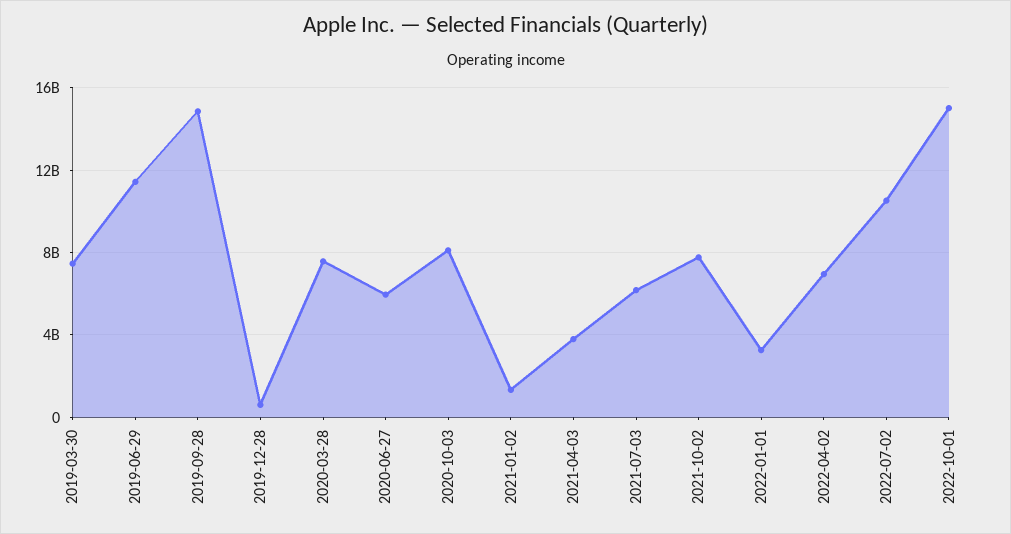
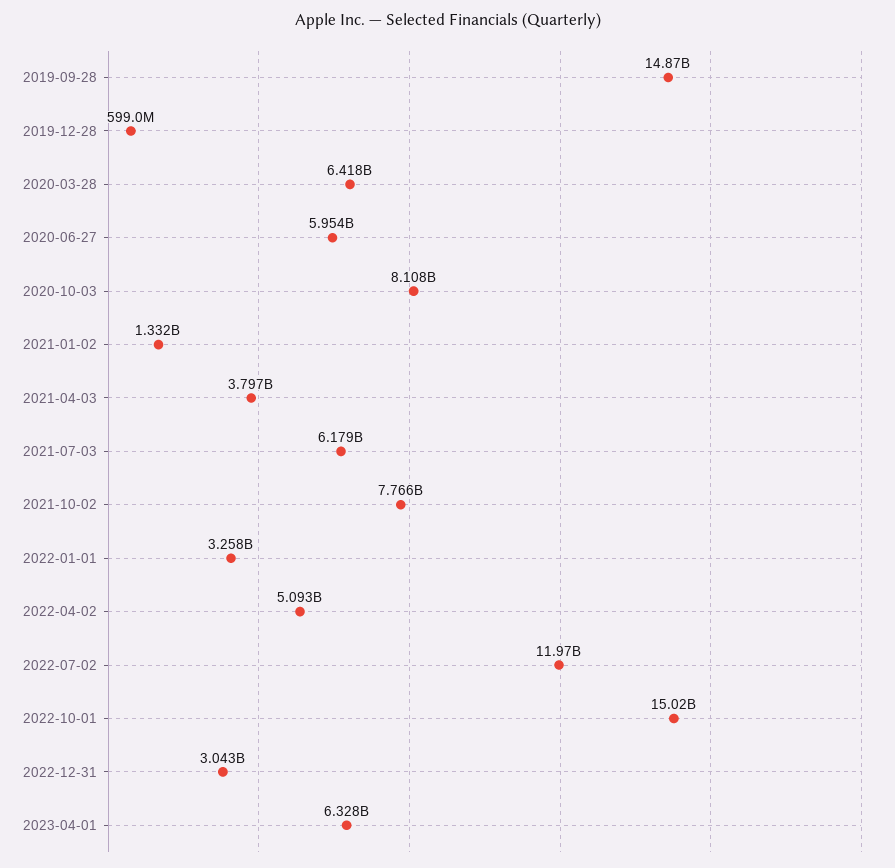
2019-03-30: 7500000000 -> none
2019-06-29: 11500000000 -> none
2020-03-28: 7500000000 -> 6418000000
2022-04-02: 7000000000 -> 5093000000
2022-07-02: 10500000000 -> 11970000000
2022-12-31: none -> 3043000000
2023-04-01: none -> 6328000000

